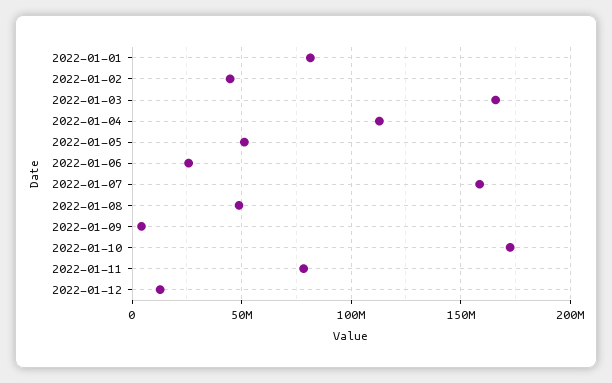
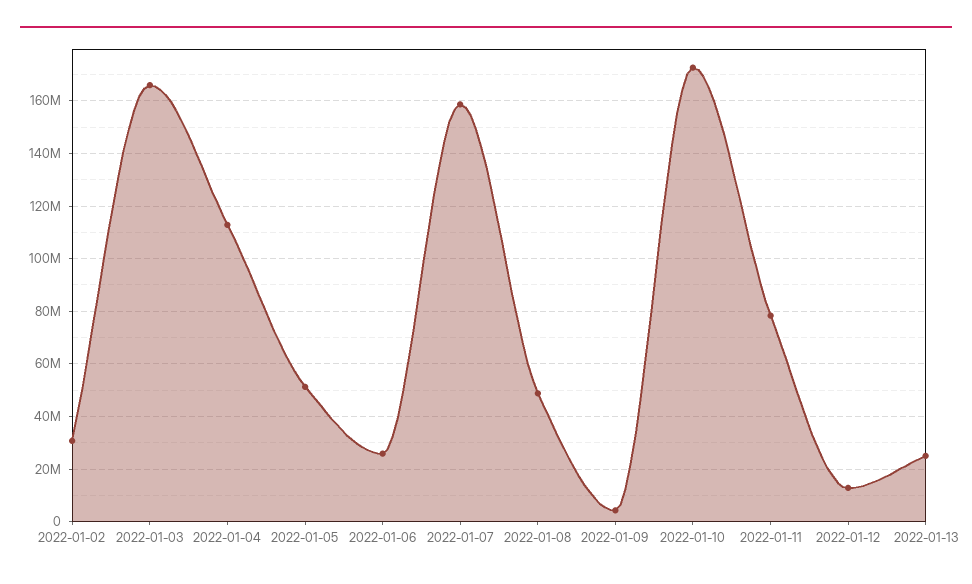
2022-01-01: 80000000 -> none
2022-01-02: 45000000 -> 30000000
2022-01-13: none -> 25000000

